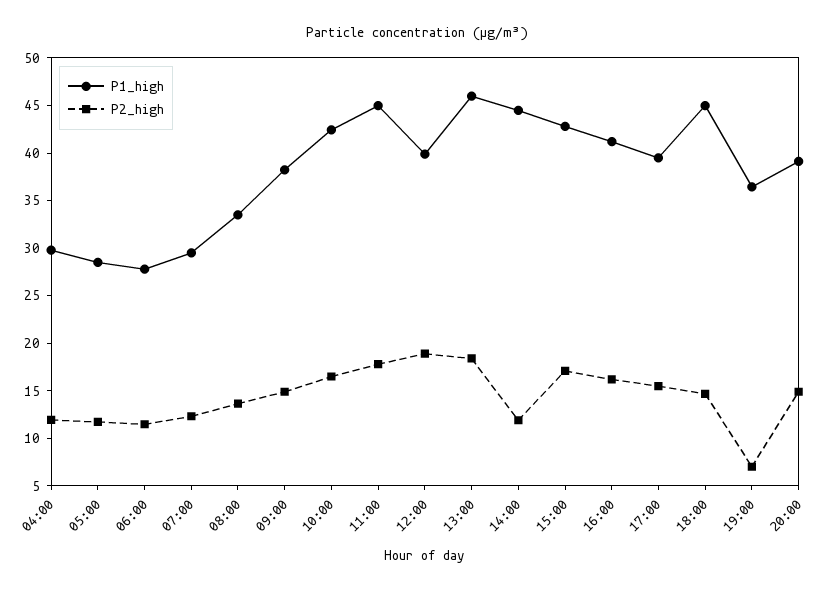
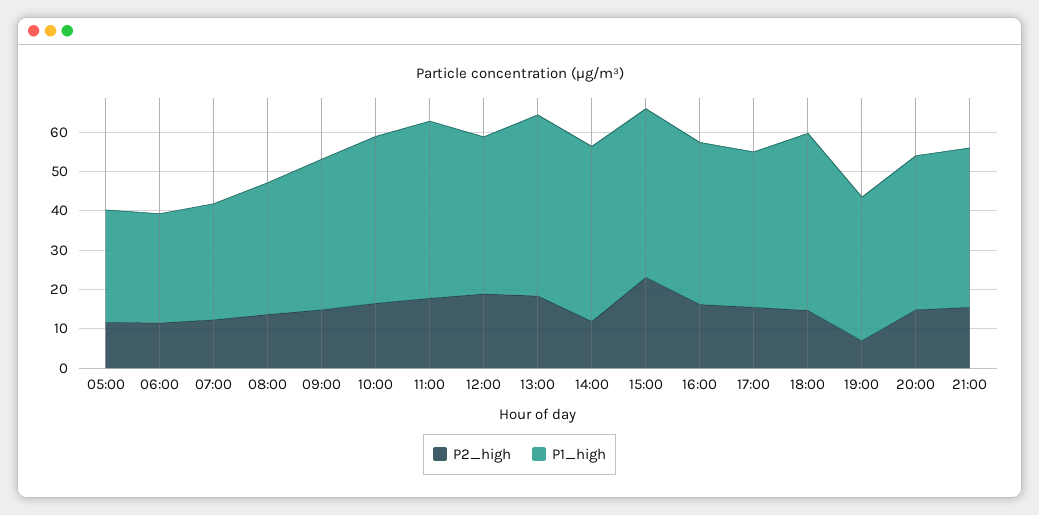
P1_high, 04:00: 30 -> none
P2_high, 04:00: 12 -> none
P2_high, 15:00: 17 -> 22.5
P2_high, 21:00: none -> 15
P1_high, 21:00: none -> 40

